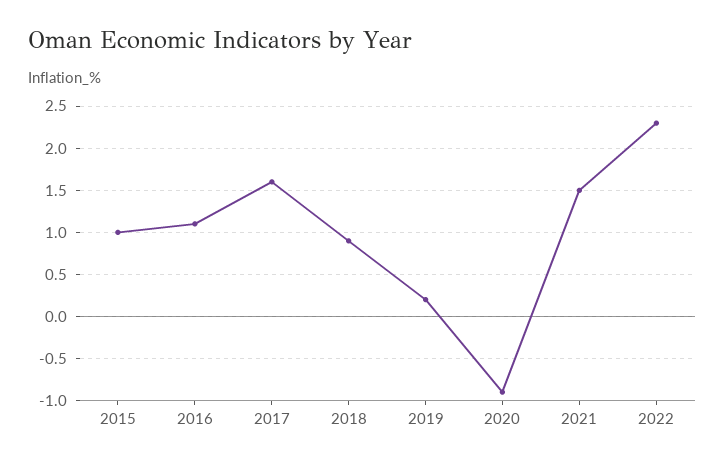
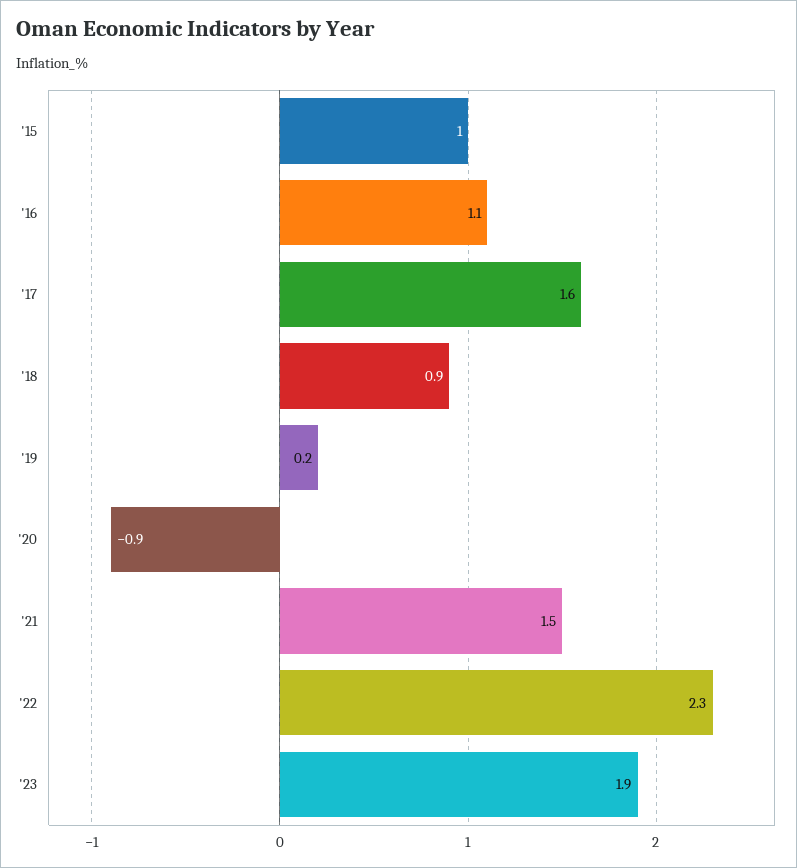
'23: none -> 1.9

